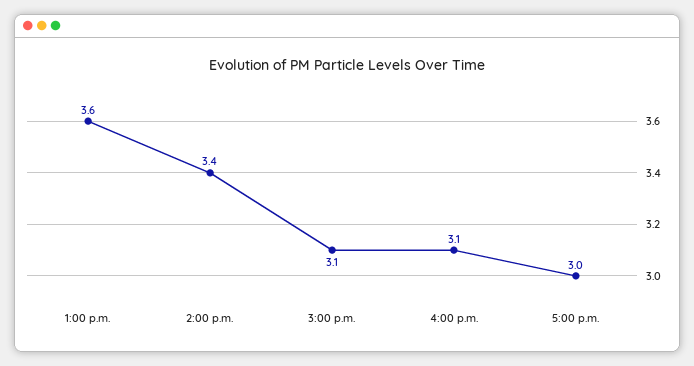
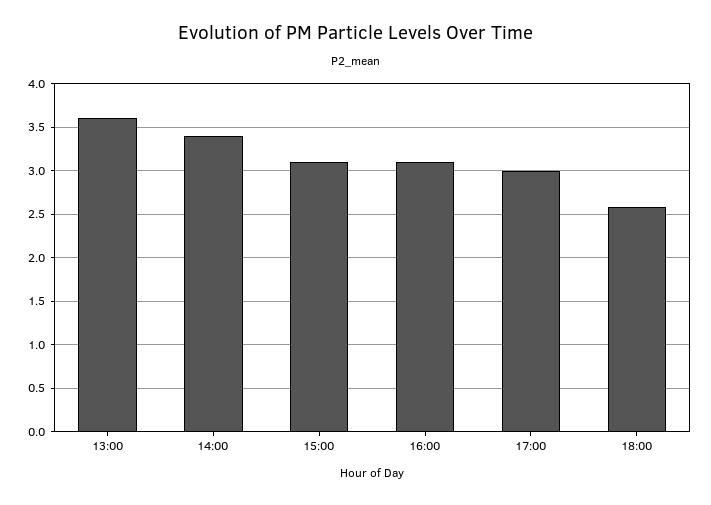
18:00: none -> 2.6

